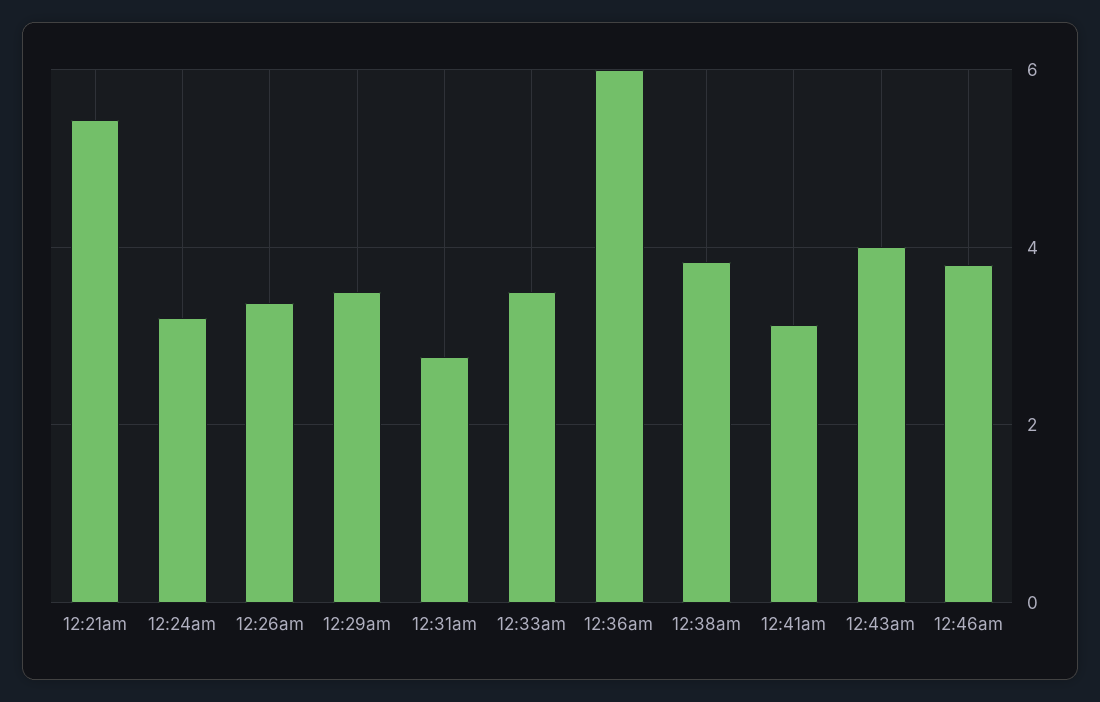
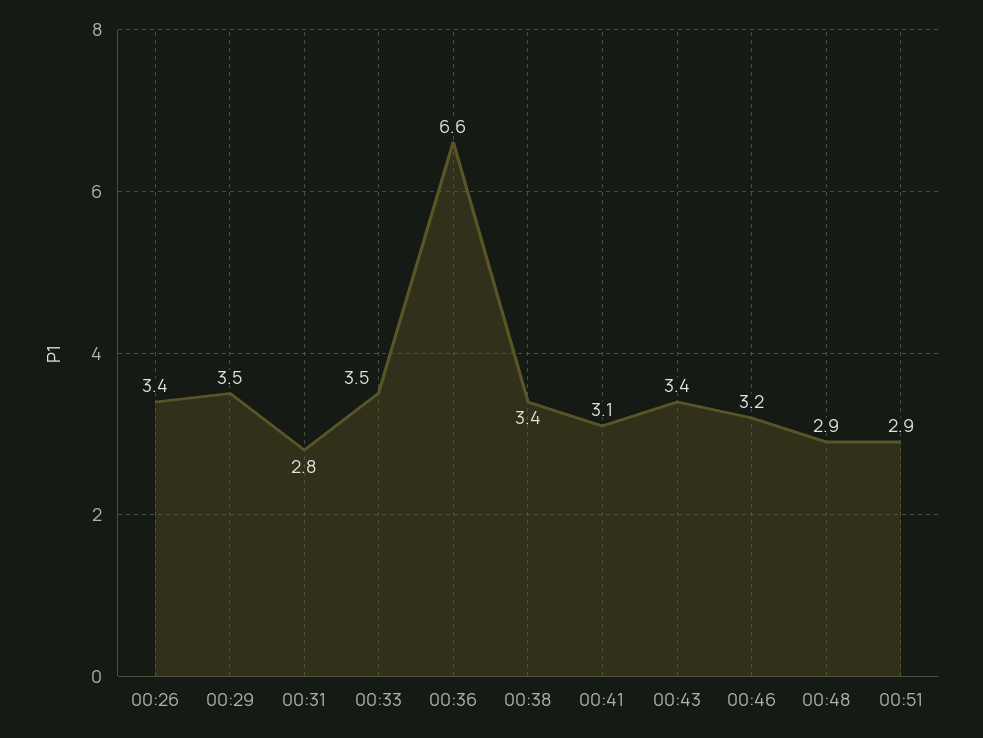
12:21am: 5.4 -> none
12:24am: 3.2 -> none
12:36am: 6 -> 6.6
12:38am: 3.8 -> 3.4
12:43am: 4 -> 3.4
12:46am: 3.8 -> 3.2
00:48: none -> 2.9
00:51: none -> 2.9

